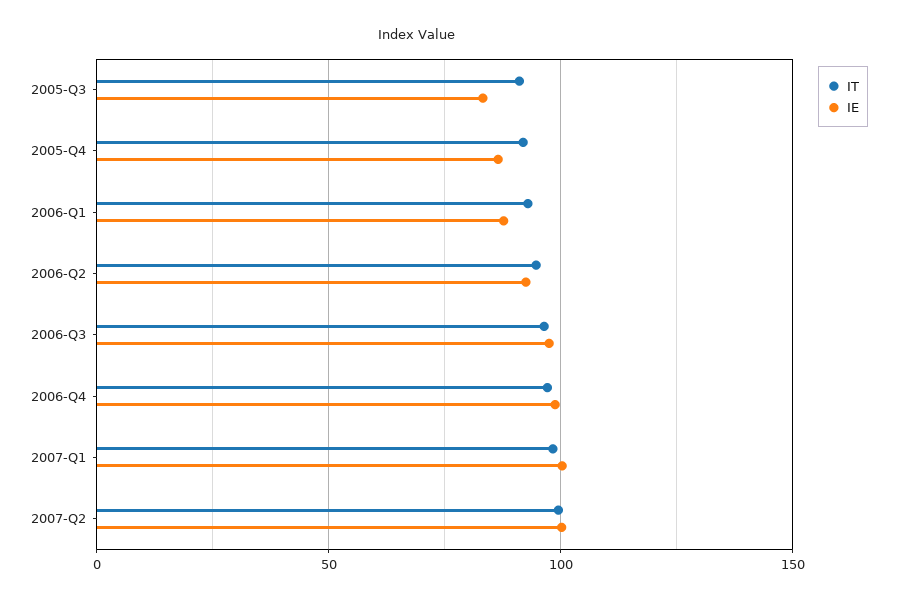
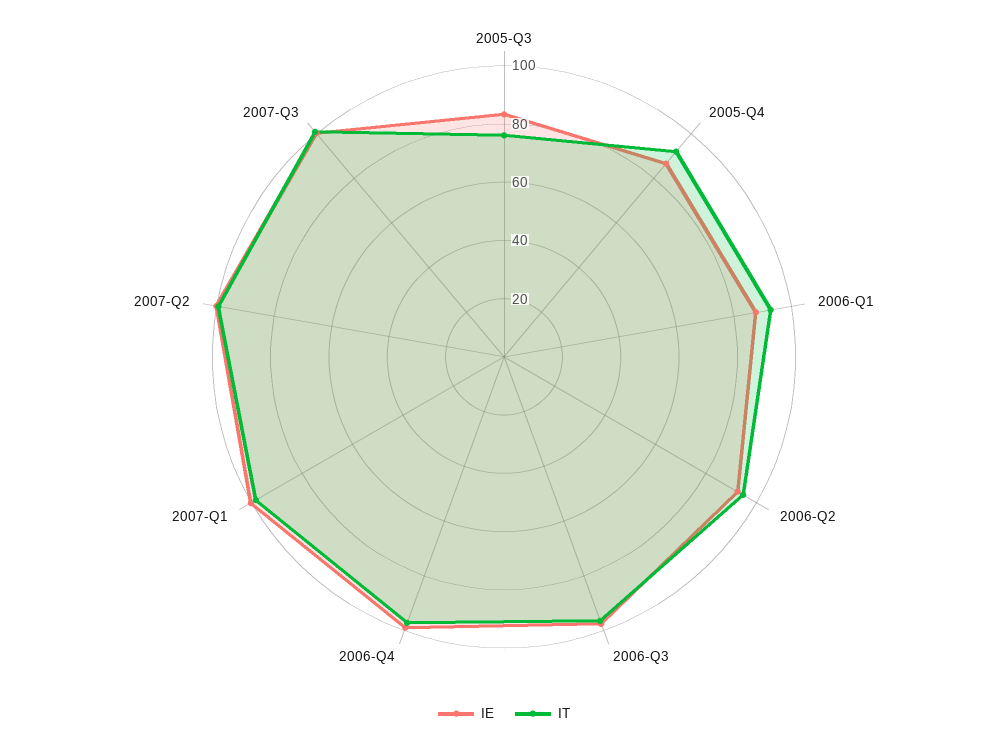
IT, 2005-Q3: 90 -> 75
IE, 2007-Q3: none -> 100
IT, 2007-Q3: none -> 100

